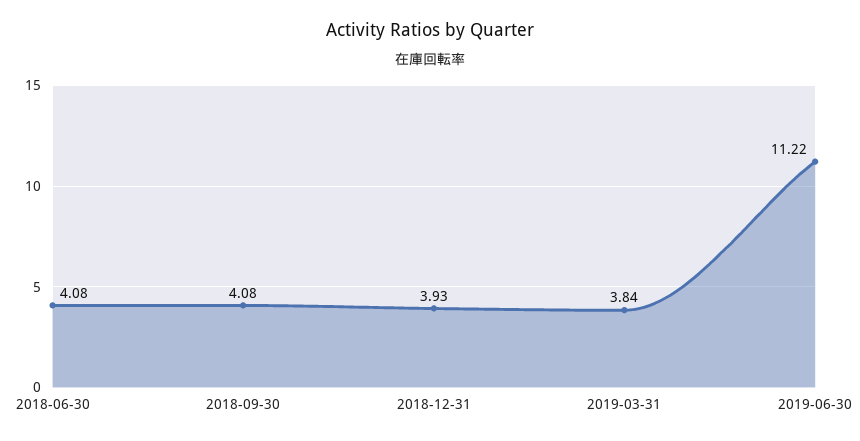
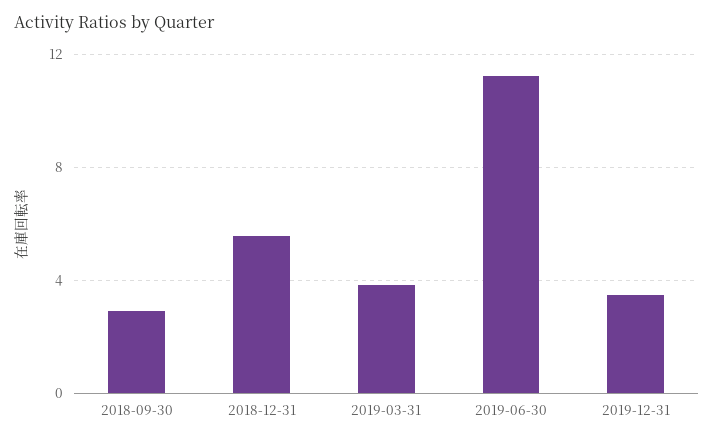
2018-06-30: 4.08 -> none
2018-09-30: 4.08 -> 3
2018-12-31: 3.93 -> 5.5
2019-12-31: none -> 3.5

